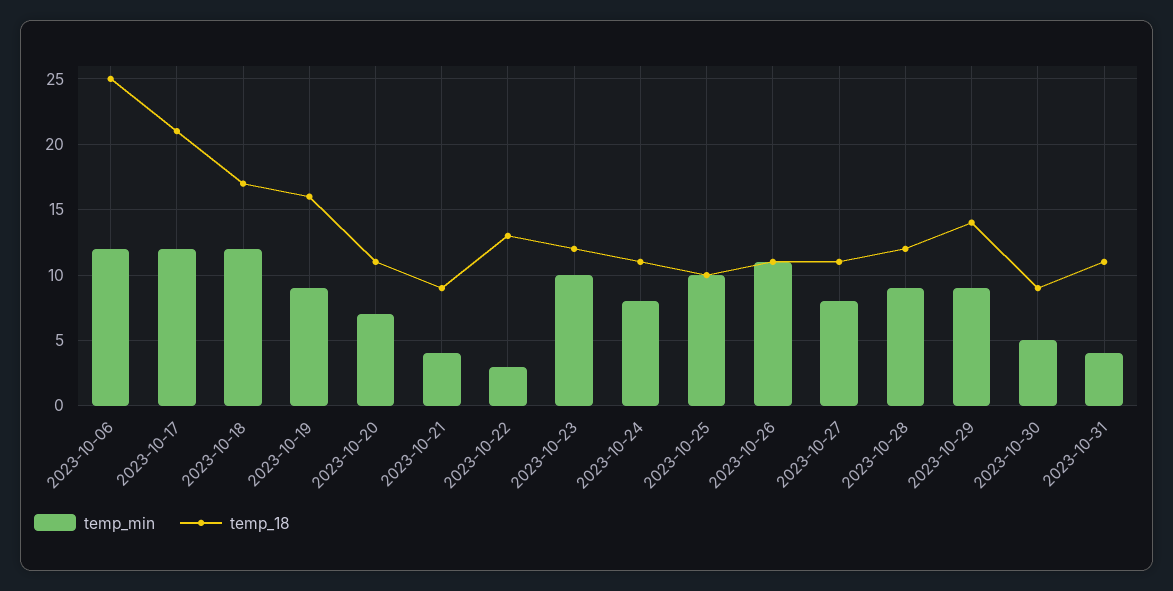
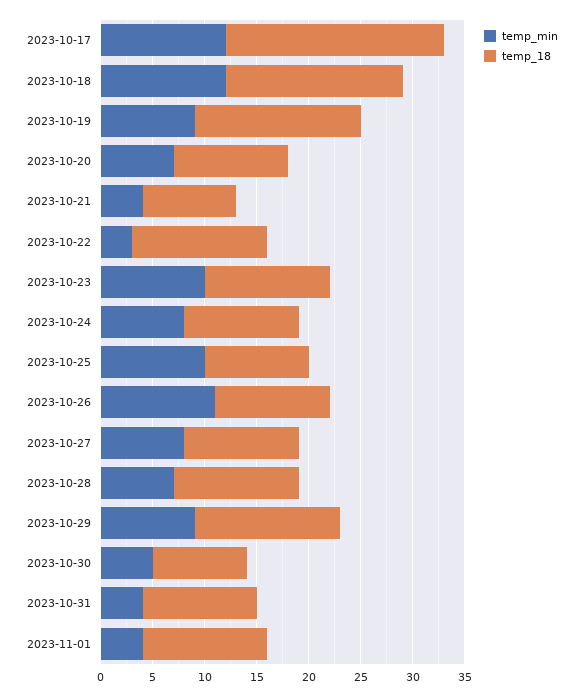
temp_min, 2023-10-06: 12 -> none
temp_18, 2023-10-06: 25 -> none
temp_min, 2023-10-28: 9 -> 7
temp_min, 2023-11-01: none -> 4
temp_18, 2023-11-01: none -> 12

